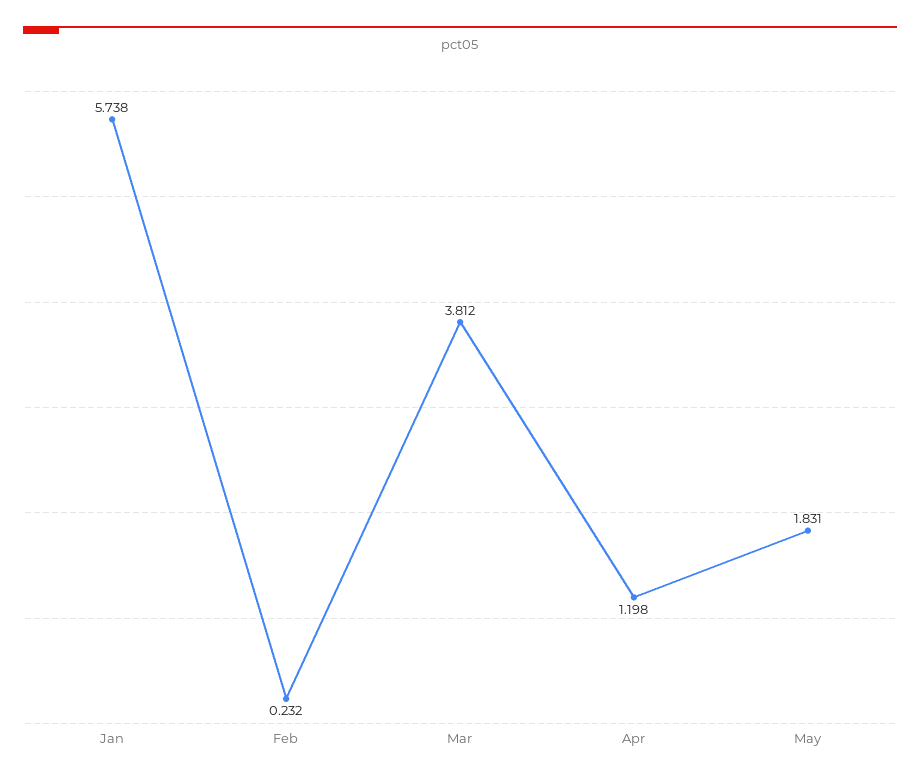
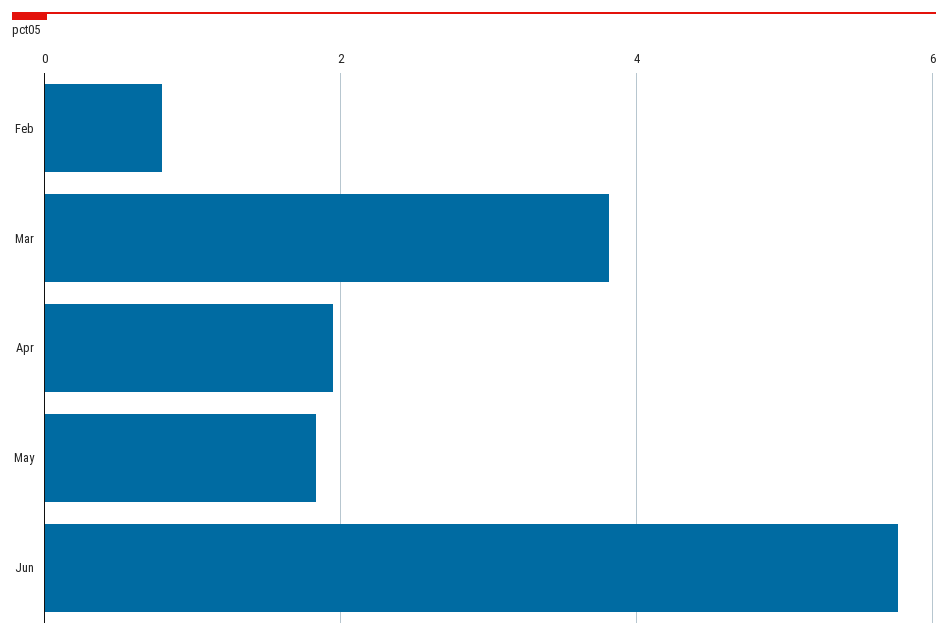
Jan: 5.738 -> none
Feb: 0.232 -> 0.8
Apr: 1.198 -> 2
Jun: none -> 5.8

